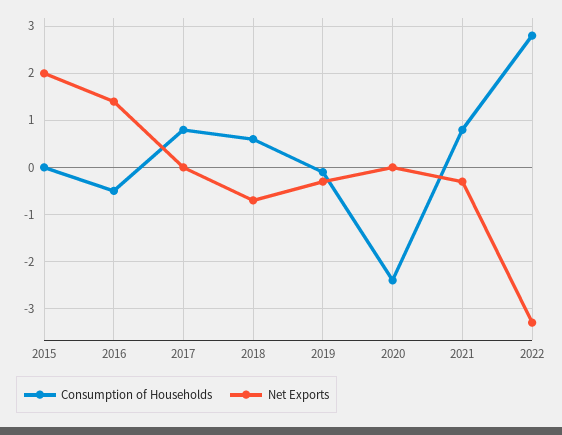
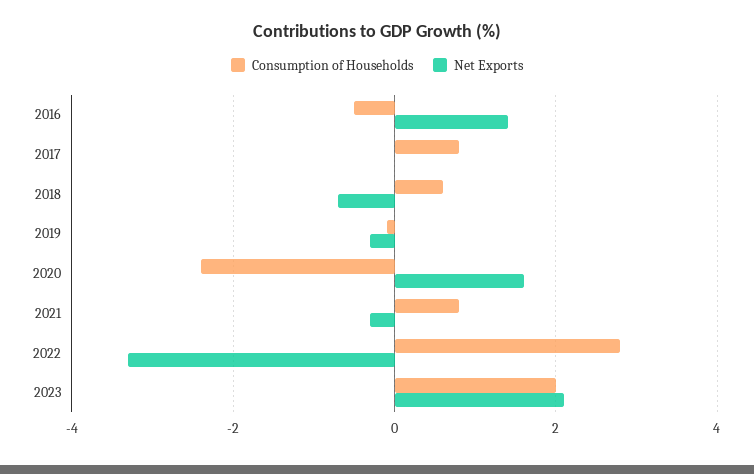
Consumption of Households, 2015: 0 -> none
Net Exports, 2015: 2 -> none
Net Exports, 2020: 0 -> 1.5
Consumption of Households, 2023: none -> 2
Net Exports, 2023: none -> 2

